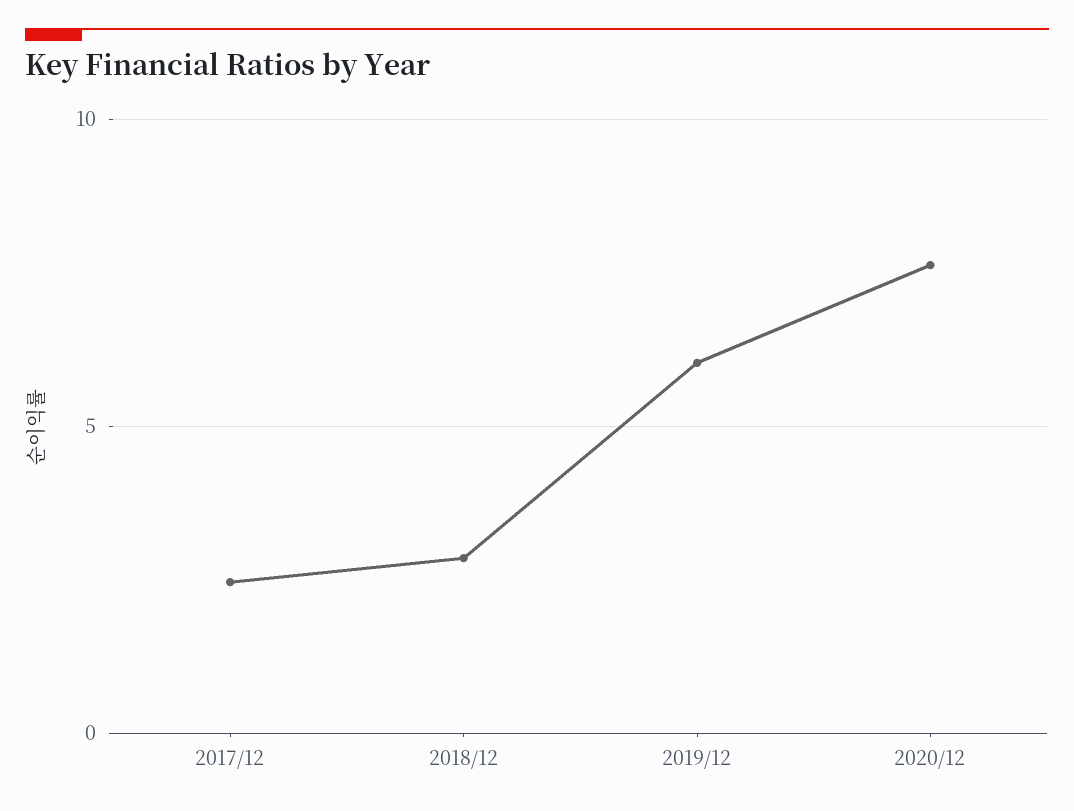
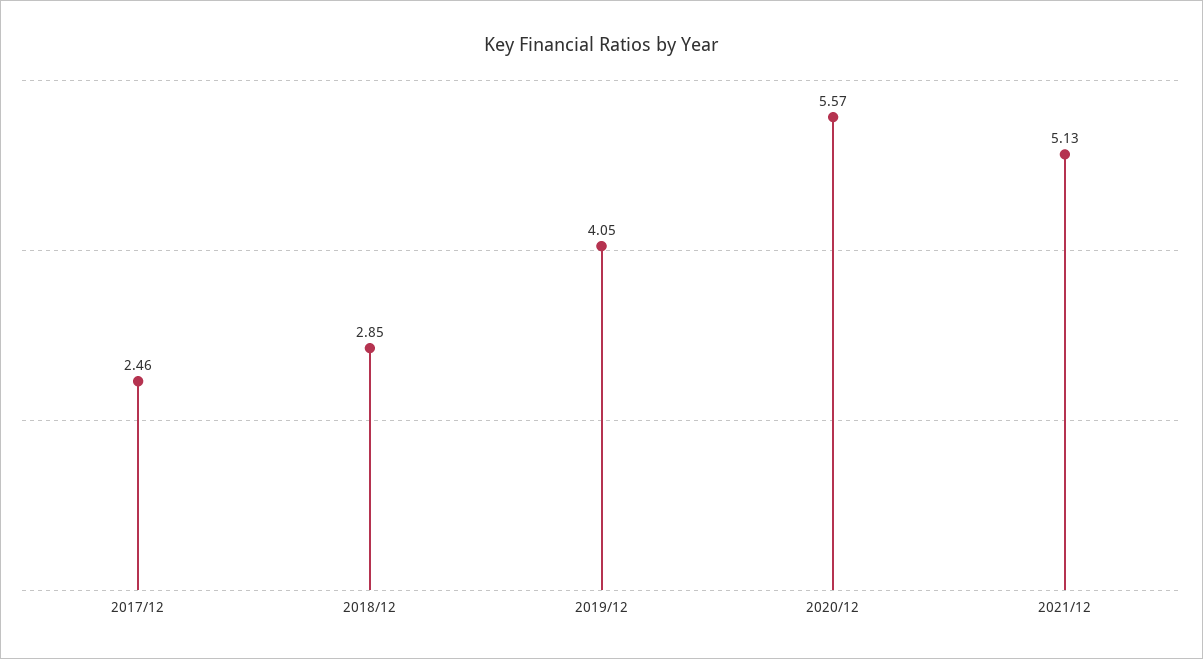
2019/12: 6 -> 4.05
2020/12: 7.5 -> 5.57
2021/12: none -> 5.13

